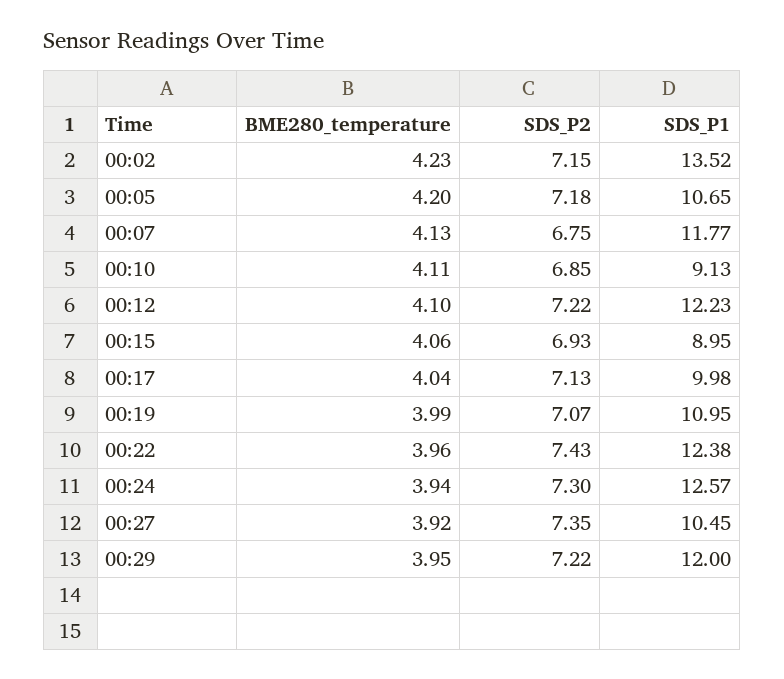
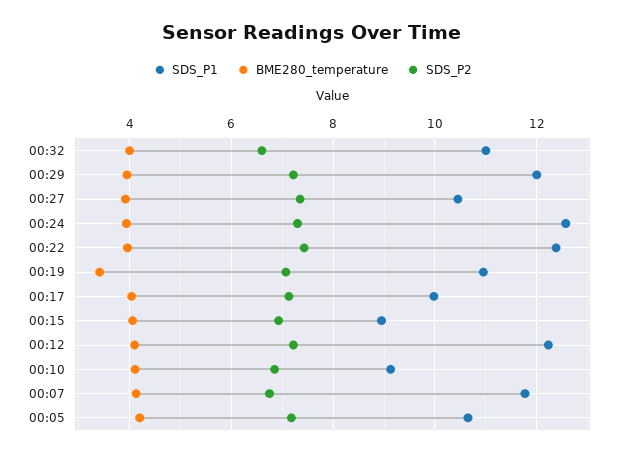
BME280_temperature, 00:02: 4.23 -> none
SDS_P2, 00:02: 7.15 -> none
SDS_P1, 00:02: 13.52 -> none
BME280_temperature, 00:19: 3.99 -> 3.4
SDS_P1, 00:32: none -> 11
BME280_temperature, 00:32: none -> 4
SDS_P2, 00:32: none -> 6.6

